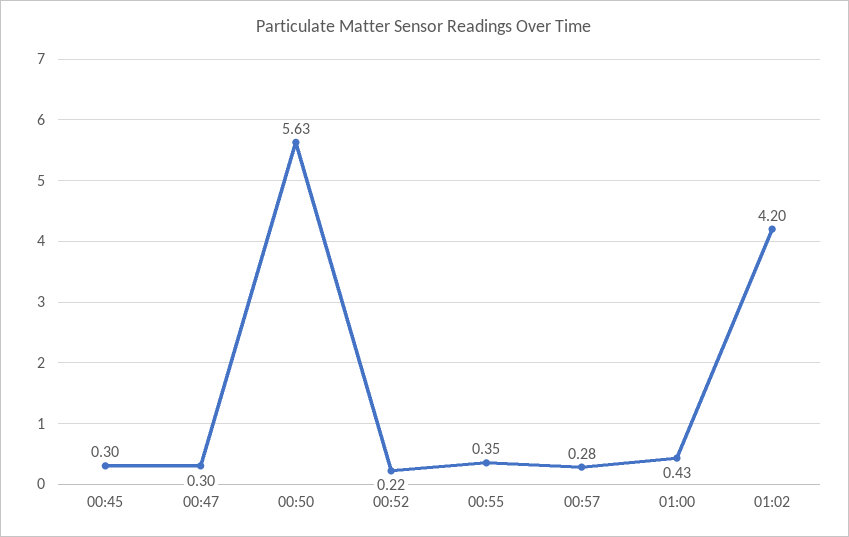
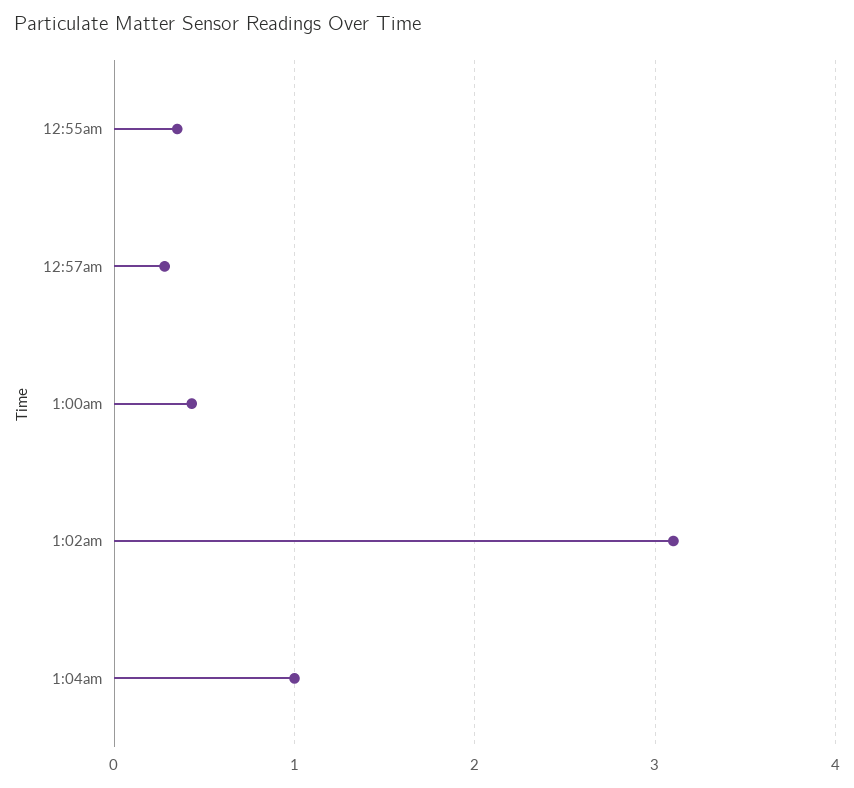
00:45: 0.3 -> none
00:47: 0.3 -> none
00:50: 5.63 -> none
00:52: 0.22 -> none
01:02: 4.2 -> 3.1
1:04am: none -> 1

